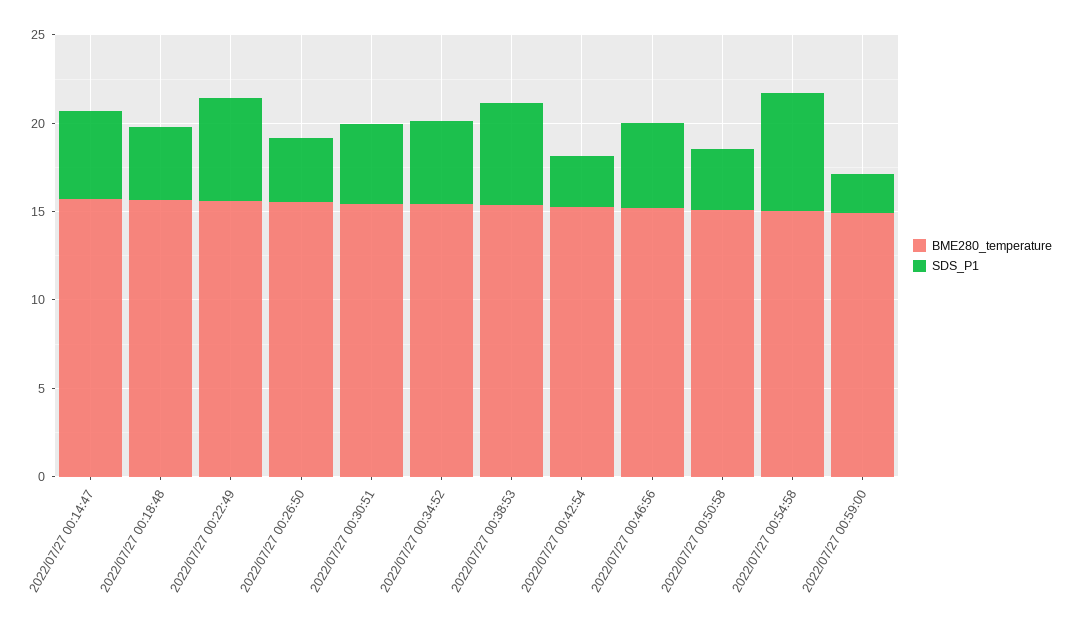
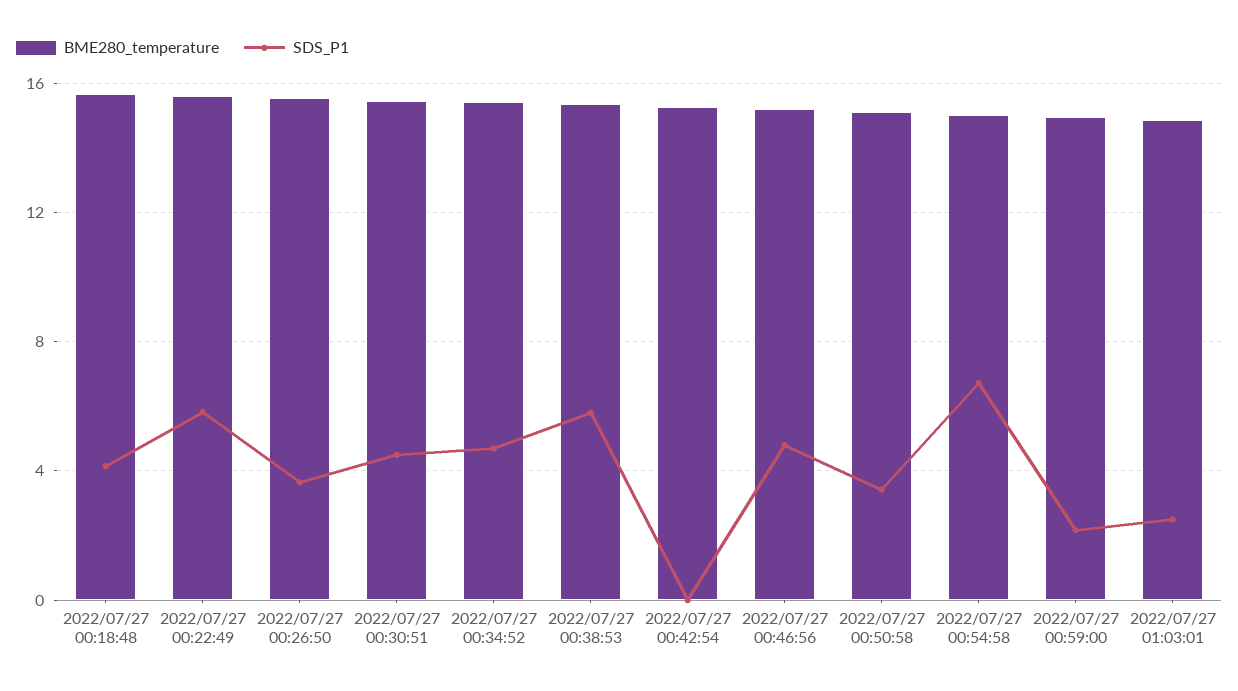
BME280_temperature, 2022/07/27 00:14:47: 16 -> none
SDS_P1, 2022/07/27 00:14:47: 5 -> none
SDS_P1, 2022/07/27 00:42:54: 3 -> 0
BME280_temperature, 2022/07/27 01:03:01: none -> 15
SDS_P1, 2022/07/27 01:03:01: none -> 2.5

